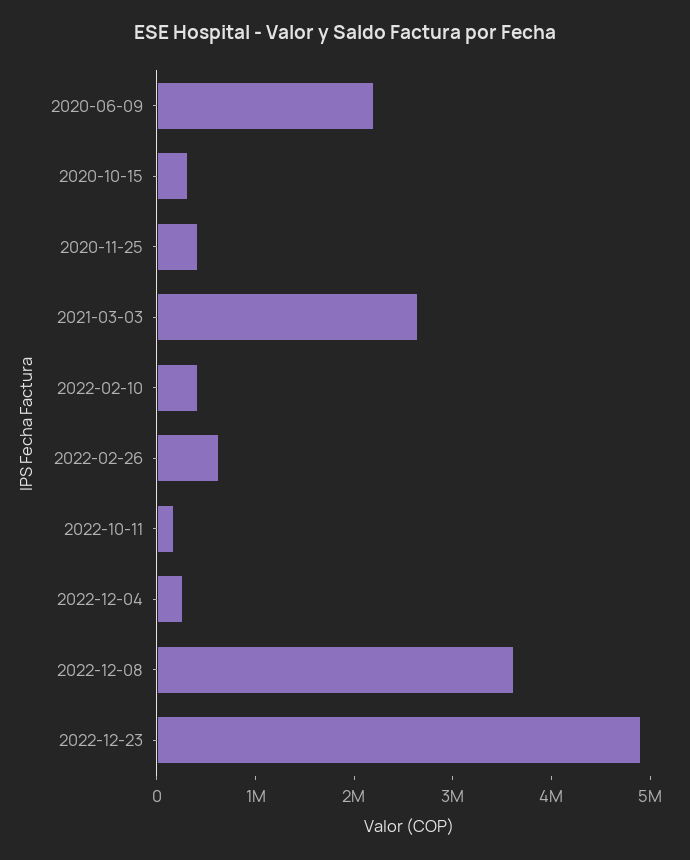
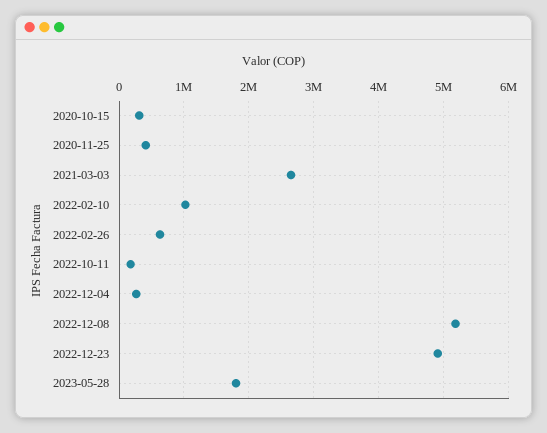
2020-06-09: 2200000 -> none
2022-02-10: 400000 -> 1000000
2022-12-08: 3600000 -> 5200000
2023-05-28: none -> 1800000

